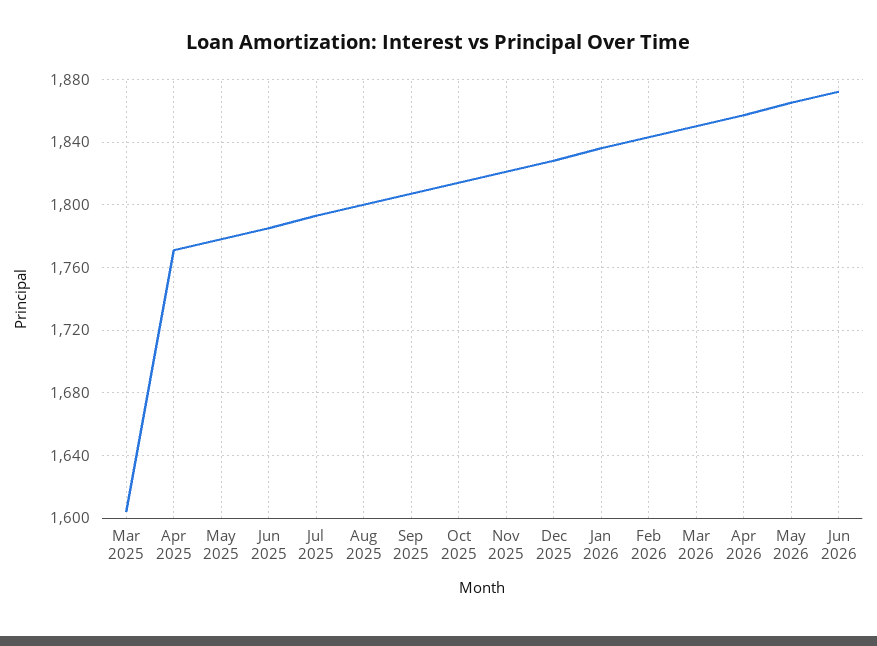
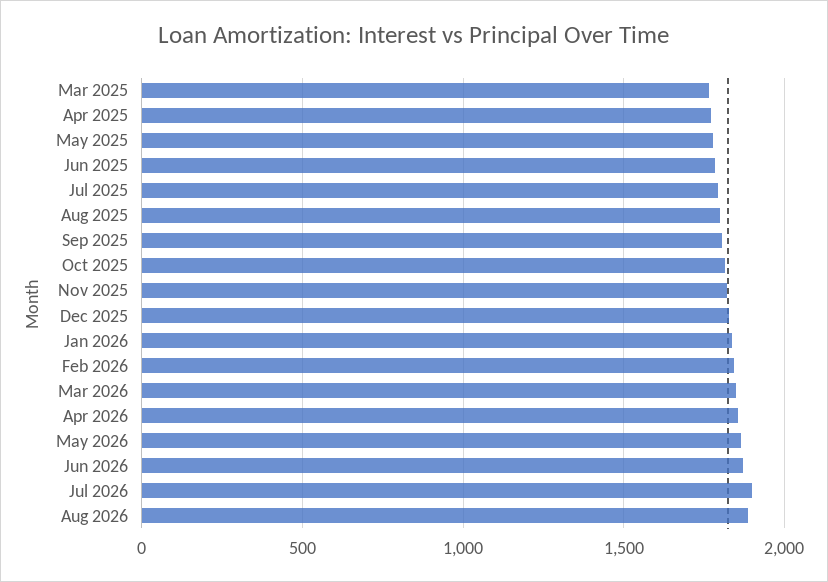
Mar 2025: 1605 -> 1750
Jul 2026: none -> 1900
Aug 2026: none -> 1900

